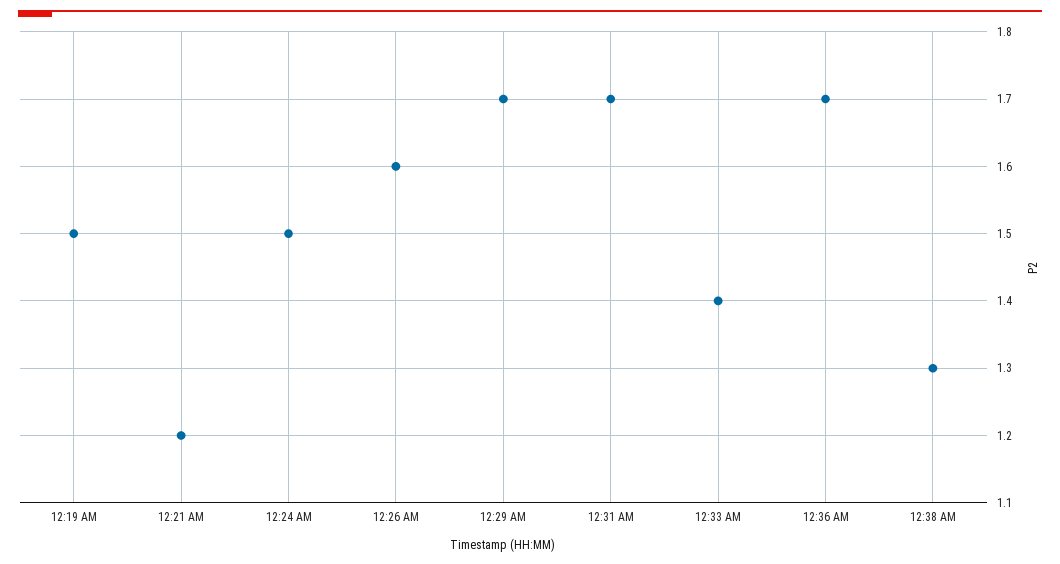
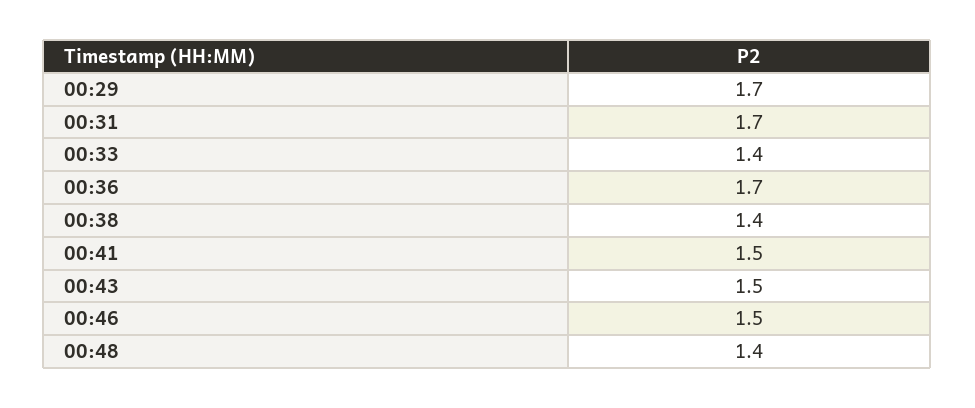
12:19 AM: 1.5 -> none
12:21 AM: 1.2 -> none
12:24 AM: 1.5 -> none
12:26 AM: 1.6 -> none
12:38 AM: 1.3 -> 1.4
00:41: none -> 1.5
00:43: none -> 1.5
00:46: none -> 1.5
00:48: none -> 1.4

